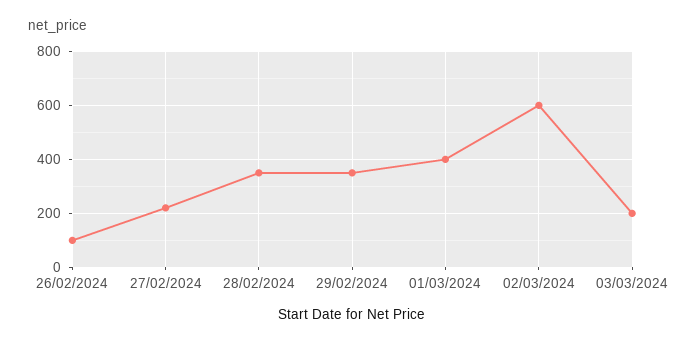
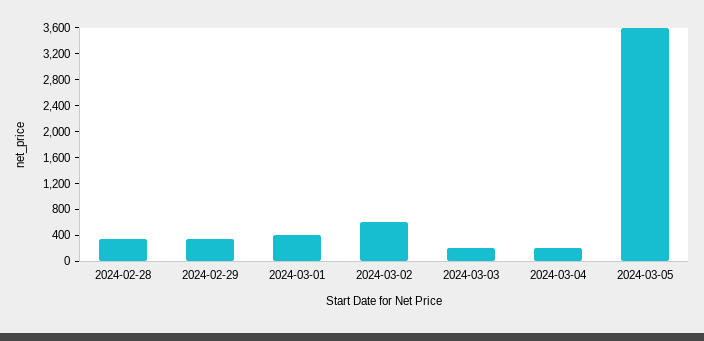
26/02/2024: 100 -> none
27/02/2024: 225 -> none
2024-03-04: none -> 200
2024-03-05: none -> 3600

